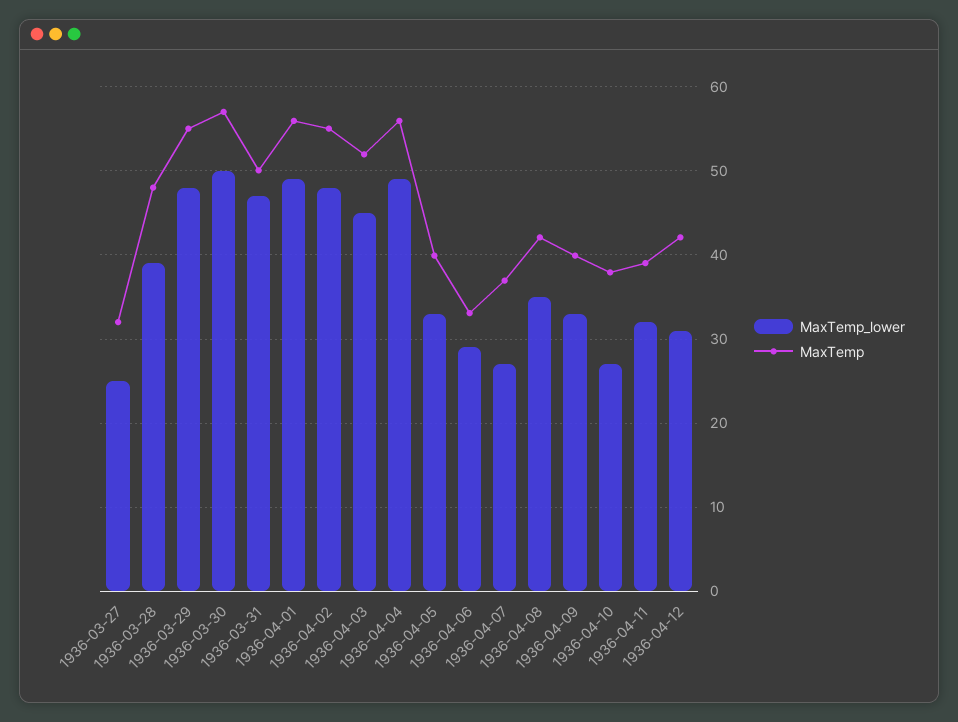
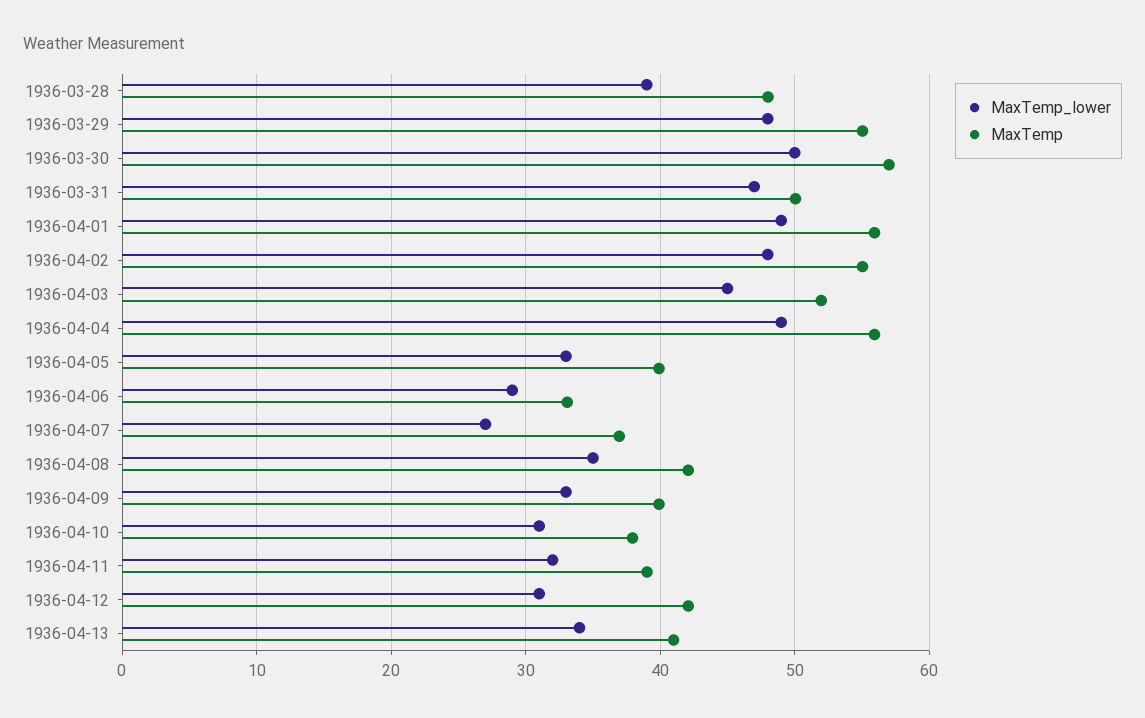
MaxTemp_lower, 1936-03-27: 25 -> none
MaxTemp, 1936-03-27: 32 -> none
MaxTemp_lower, 1936-04-10: 27 -> 31
MaxTemp_lower, 1936-04-13: none -> 34
MaxTemp, 1936-04-13: none -> 41

